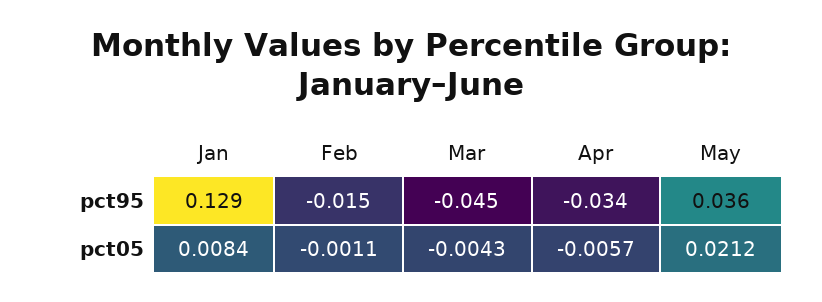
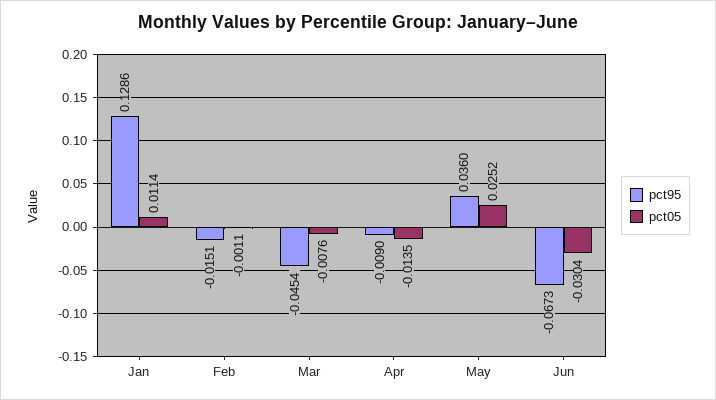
pct95, Apr: -0.034 -> -0.009
pct05, Jan: 0.0084 -> 0.0114
pct05, Mar: -0.0043 -> -0.0076
pct05, Apr: -0.0057 -> -0.0135
pct05, May: 0.0212 -> 0.0252
pct95, Jun: none -> -0.0673
pct05, Jun: none -> -0.0304

